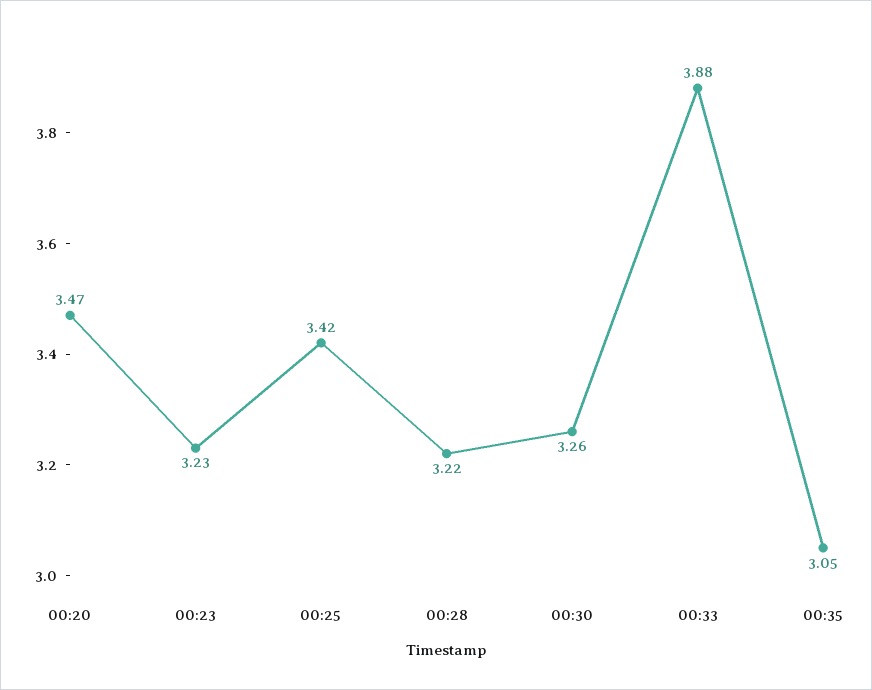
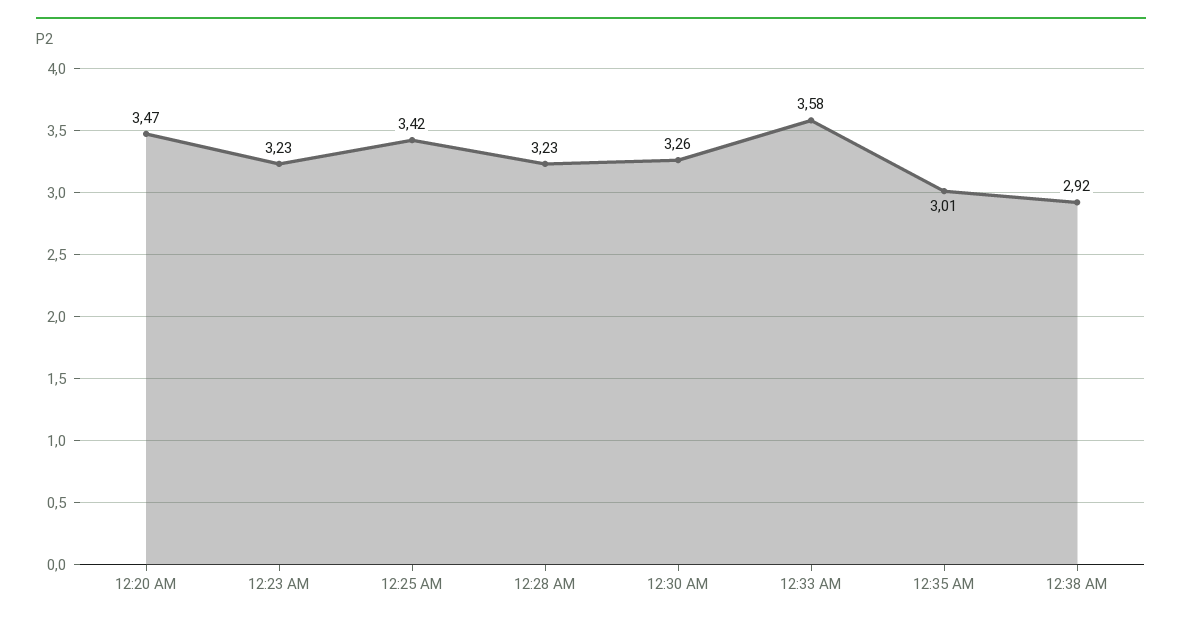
00:28: 3.22 -> 3.23
00:33: 3.88 -> 3.58
00:35: 3.05 -> 3.01
12:38 AM: none -> 2.92

